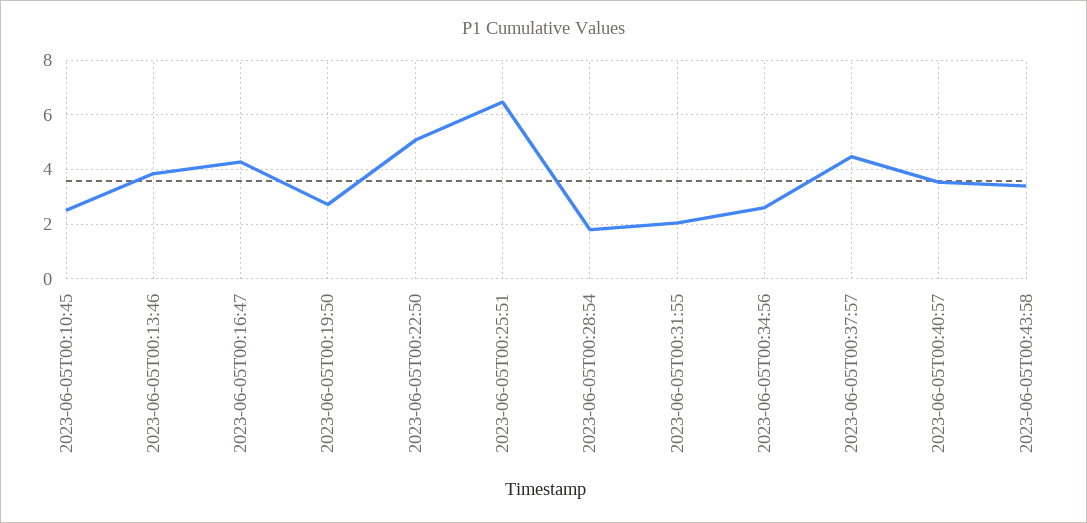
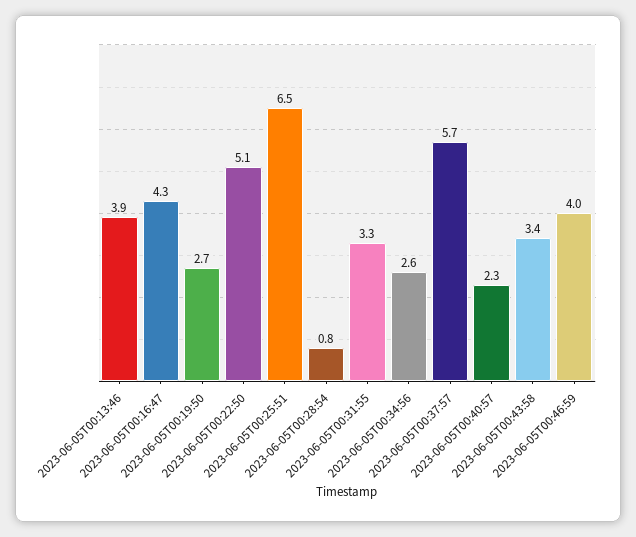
2023-06-05T00:10:45: 2.5 -> none
2023-06-05T00:28:54: 1.75 -> 0.8
2023-06-05T00:31:55: 2 -> 3.3
2023-06-05T00:37:57: 4.5 -> 5.7
2023-06-05T00:40:57: 3.5 -> 2.3
2023-06-05T00:46:59: none -> 4

